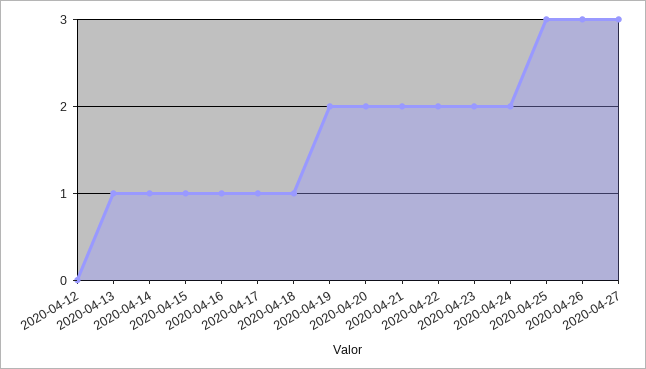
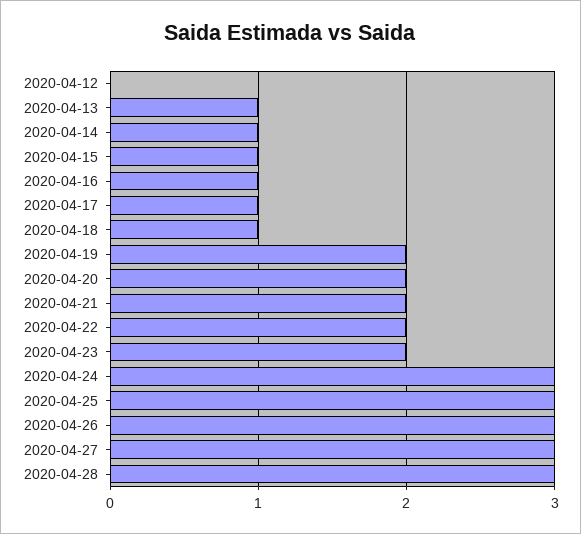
2020-04-24: 2 -> 3
2020-04-28: none -> 3

